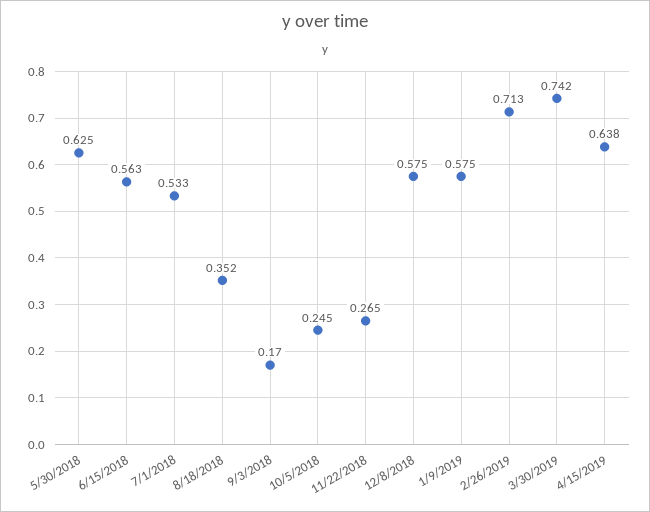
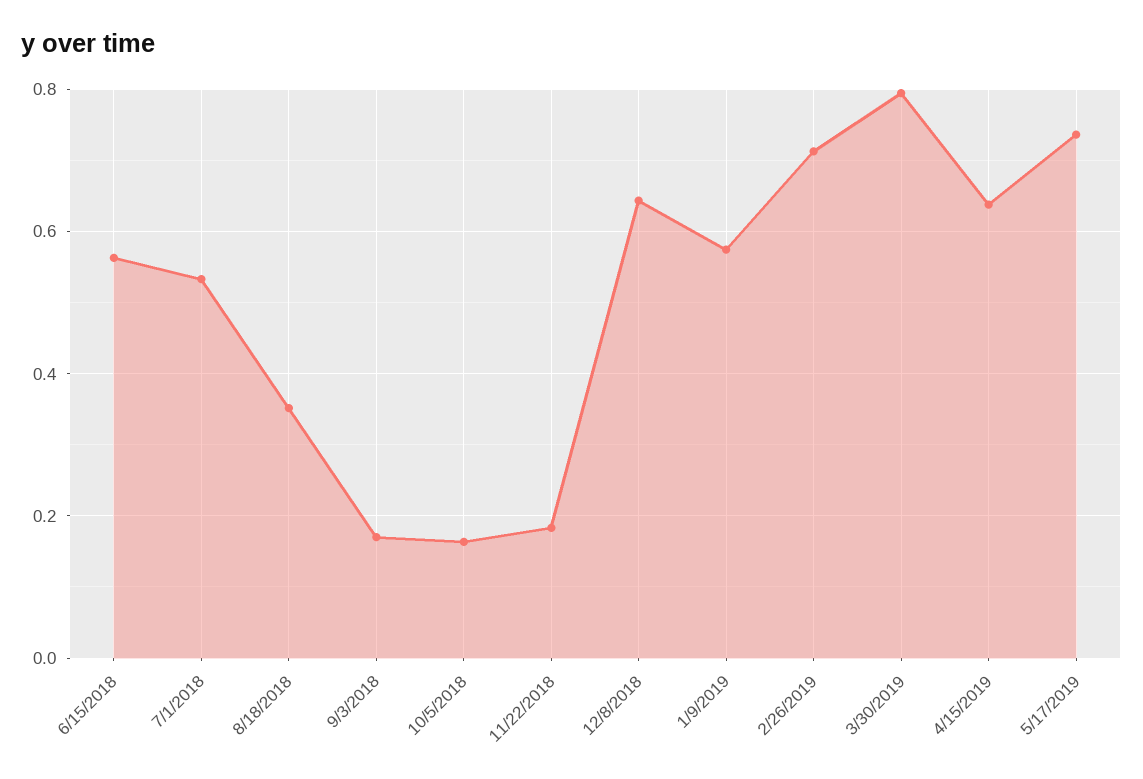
5/30/2018: 0.625 -> none
10/5/2018: 0.245 -> 0.16
11/22/2018: 0.265 -> 0.18
12/8/2018: 0.575 -> 0.64
3/30/2019: 0.742 -> 0.8
5/17/2019: none -> 0.74

